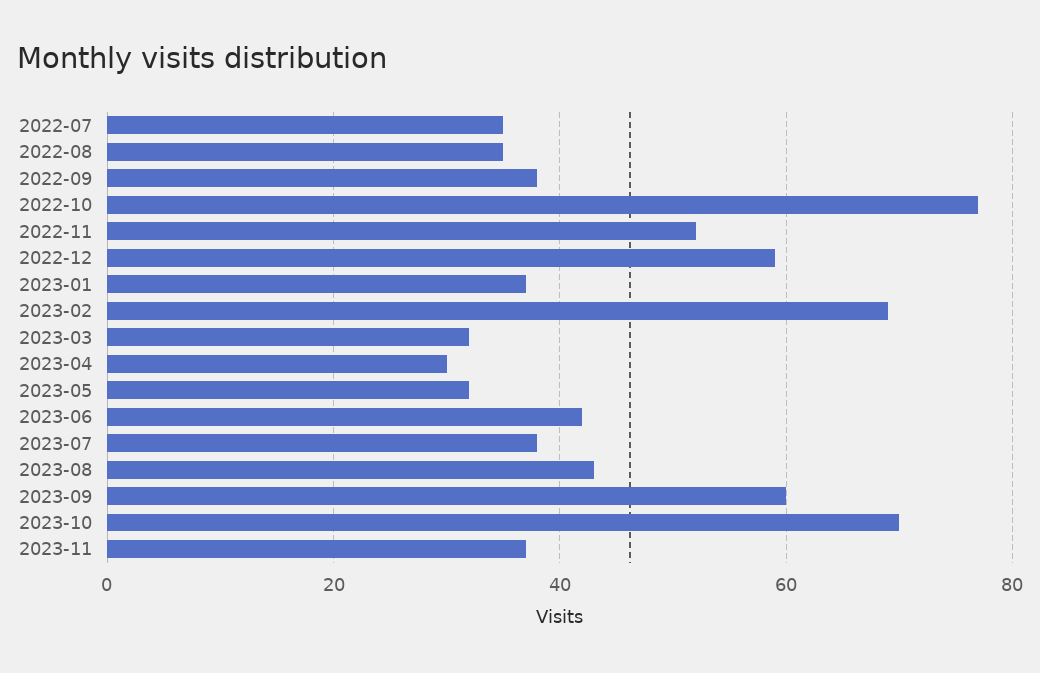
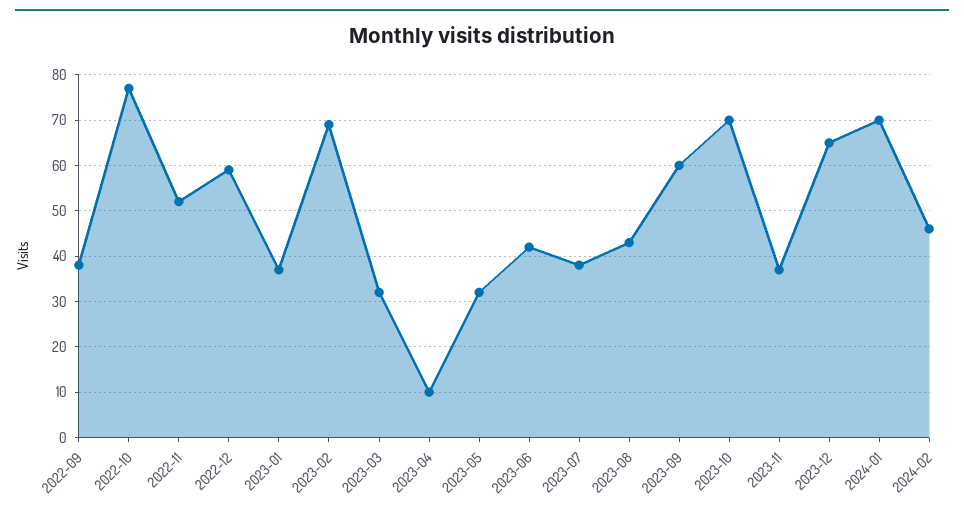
2022-07: 35 -> none
2022-08: 35 -> none
2023-04: 30 -> 10
2023-12: none -> 65
2024-01: none -> 70
2024-02: none -> 45

